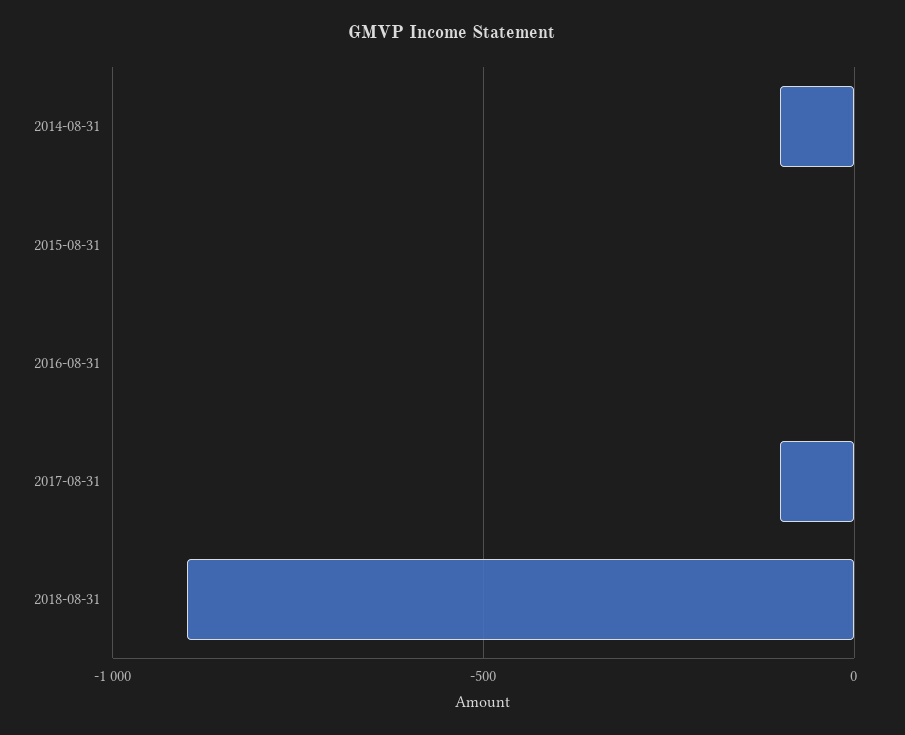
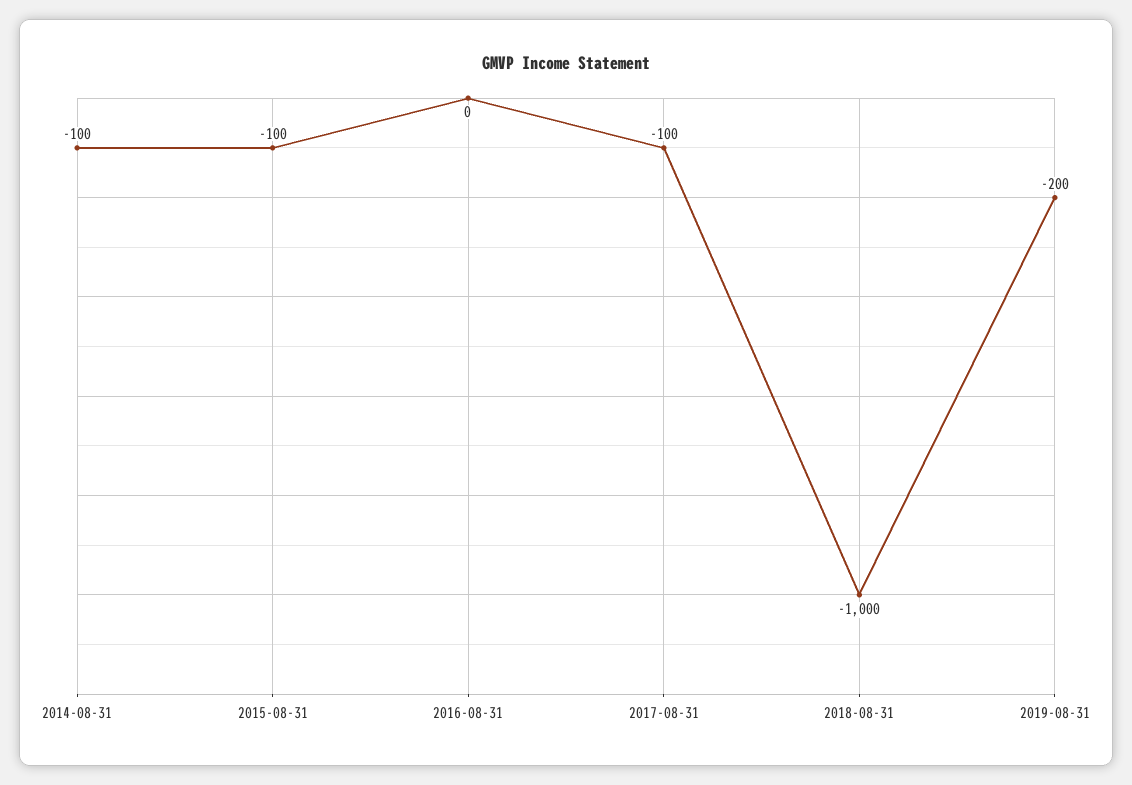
2015-08-31: 0 -> -100
2018-08-31: -900 -> -1000
2019-08-31: none -> -200

